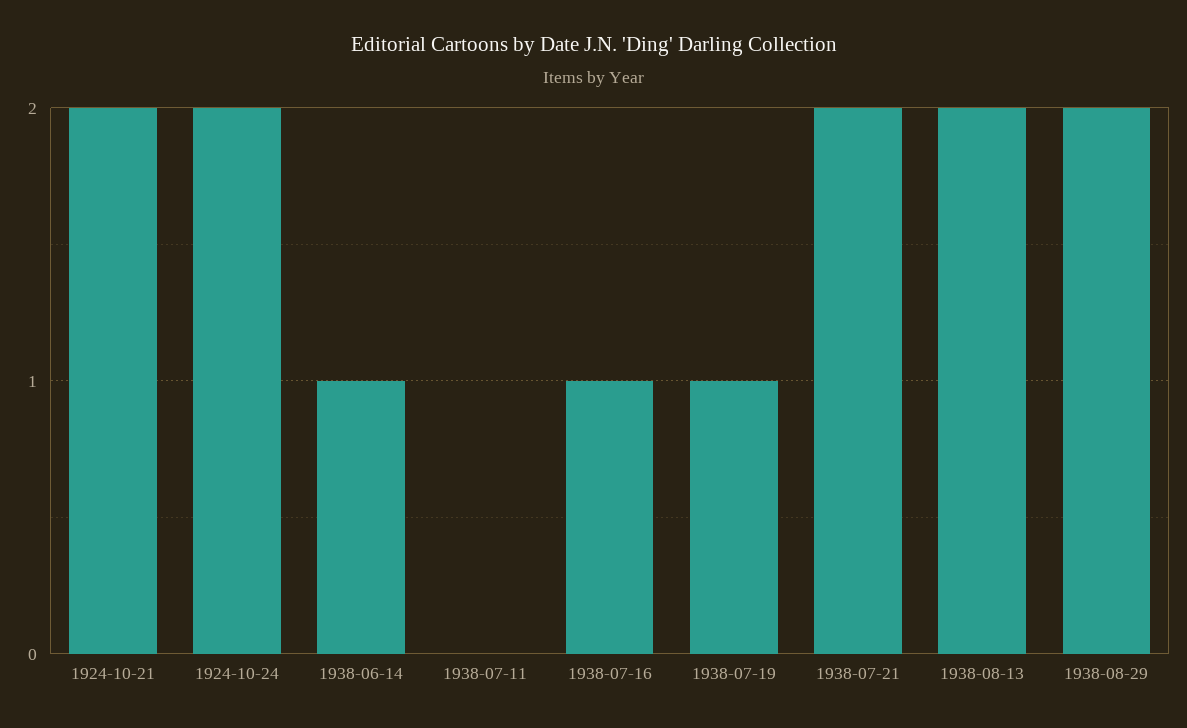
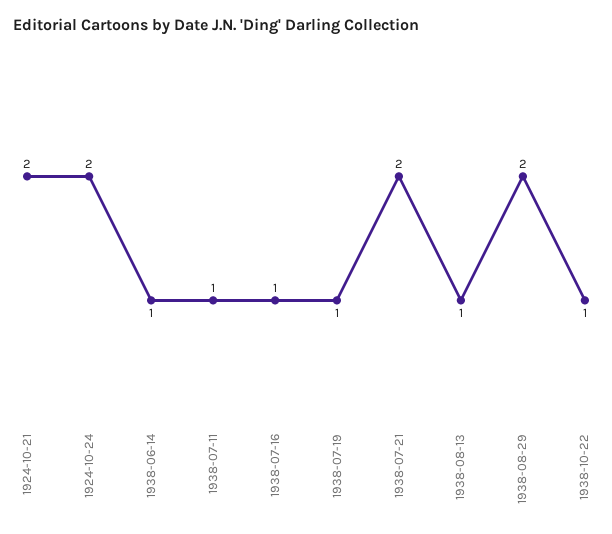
1938-07-11: 0 -> 1
1938-08-13: 2 -> 1
1938-10-22: none -> 1

